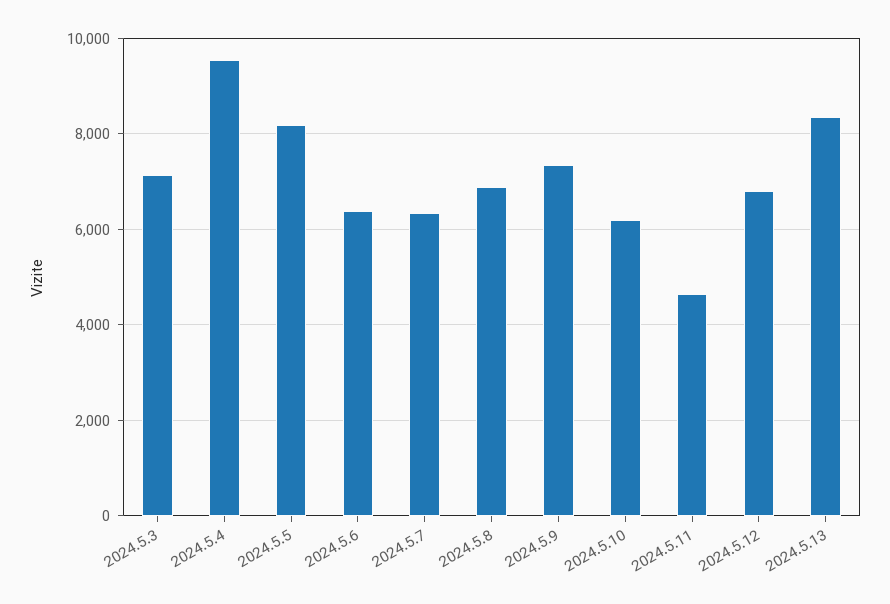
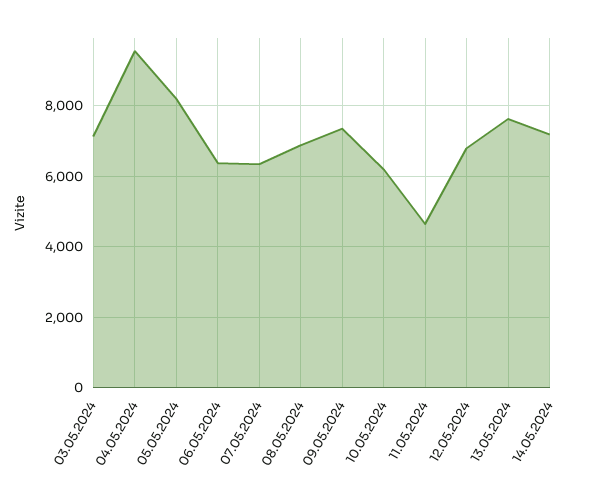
2024.5.13: 8400 -> 7600
14.05.2024: none -> 7200

